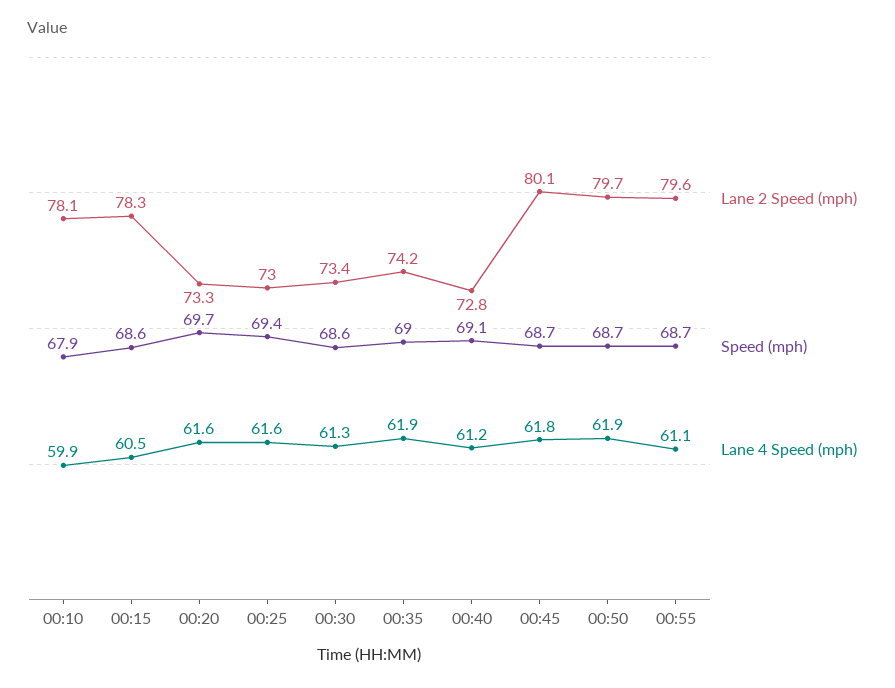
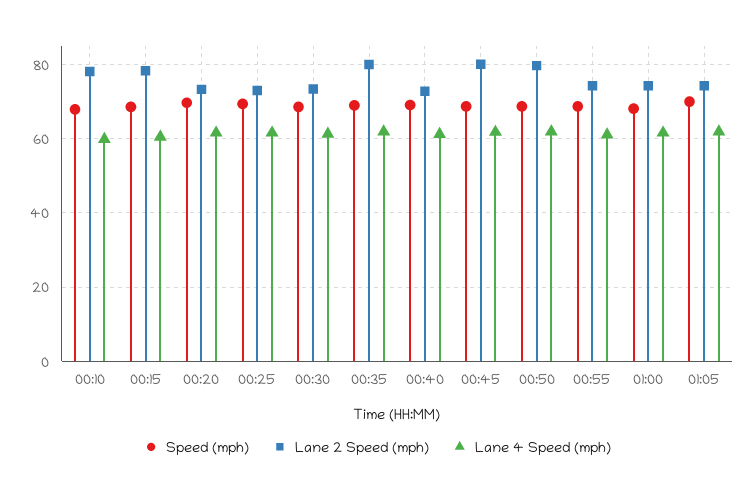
Lane 2 Speed (mph), 00:35: 74.2 -> 80
Lane 2 Speed (mph), 00:55: 79.6 -> 74
Speed (mph), 01:00: none -> 68
Lane 2 Speed (mph), 01:00: none -> 74
Lane 4 Speed (mph), 01:00: none -> 62
Speed (mph), 01:05: none -> 70
Lane 2 Speed (mph), 01:05: none -> 74
Lane 4 Speed (mph), 01:05: none -> 62

